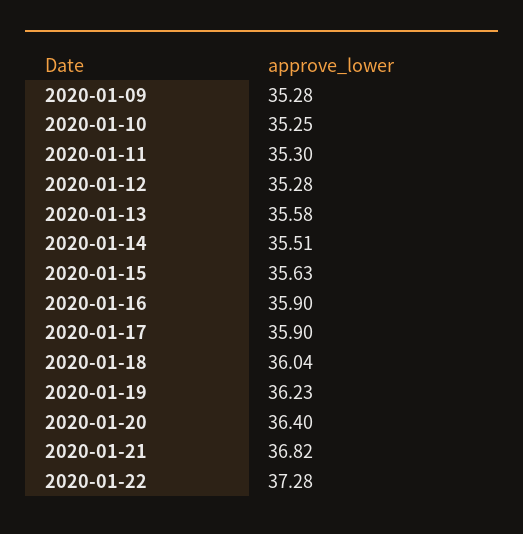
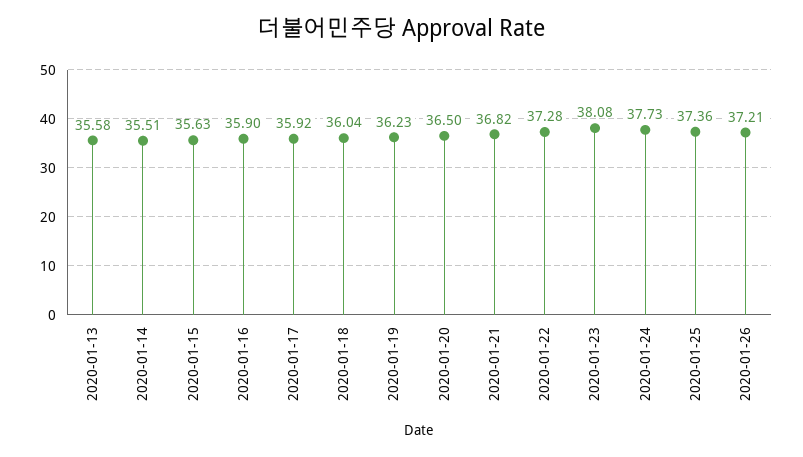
2020-01-09: 35.28 -> none
2020-01-10: 35.25 -> none
2020-01-11: 35.3 -> none
2020-01-12: 35.28 -> none
2020-01-17: 35.9 -> 35.92
2020-01-20: 36.4 -> 36.5
2020-01-23: none -> 38.08
2020-01-24: none -> 37.73
2020-01-25: none -> 37.36
2020-01-26: none -> 37.21

